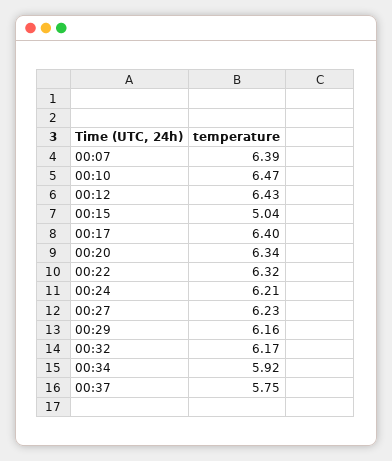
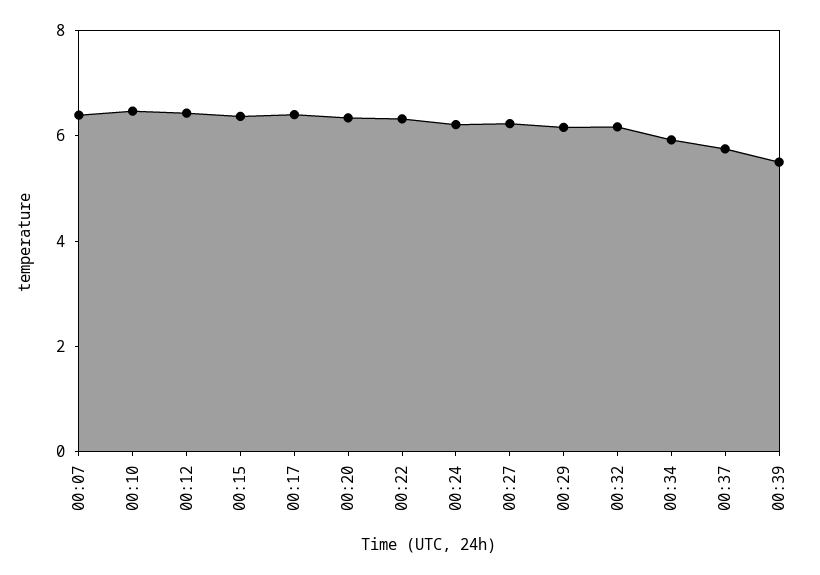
00:15: 5.04 -> 6.5
00:39: none -> 5.5

